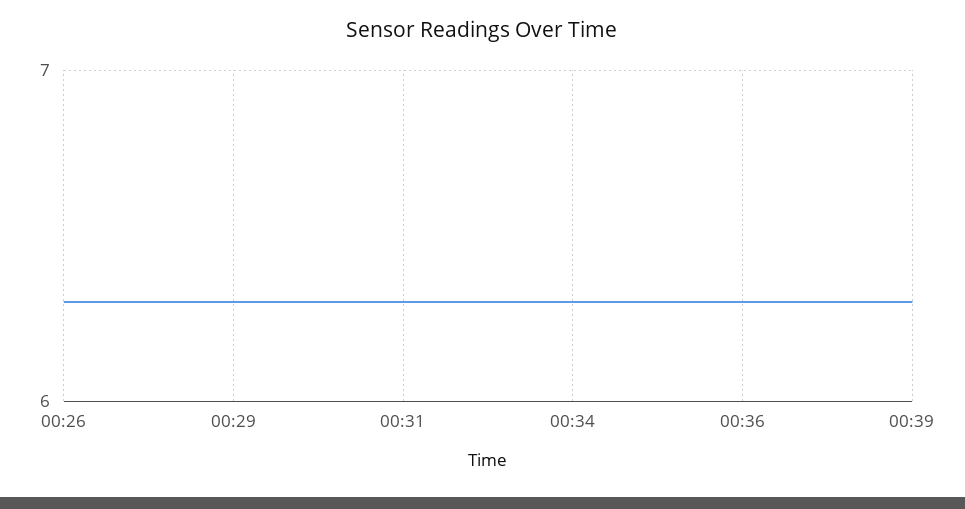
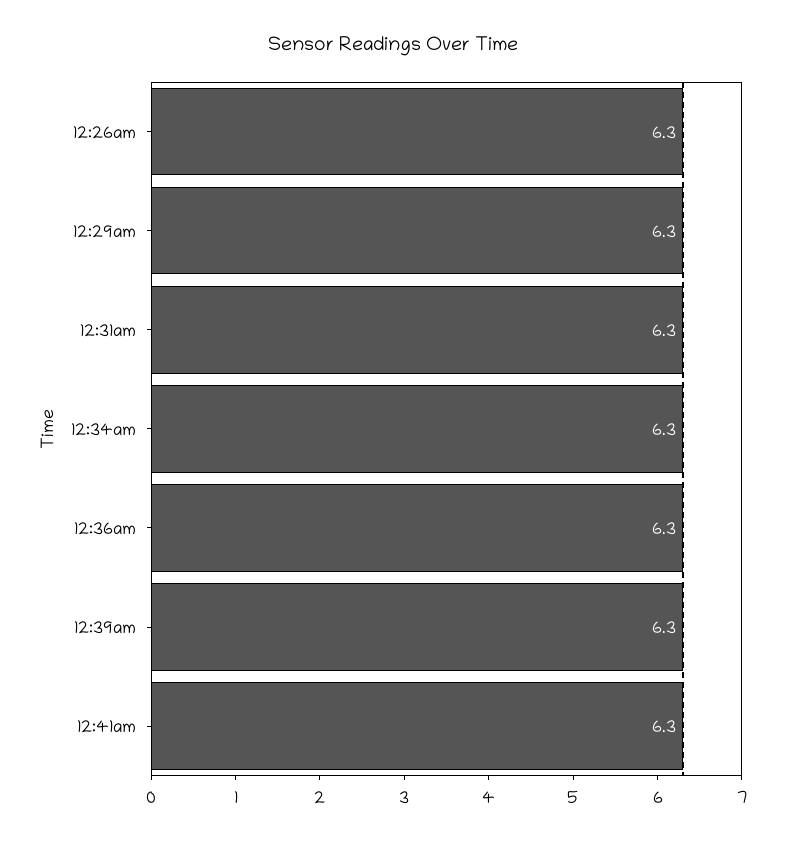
12:41am: none -> 6.3

